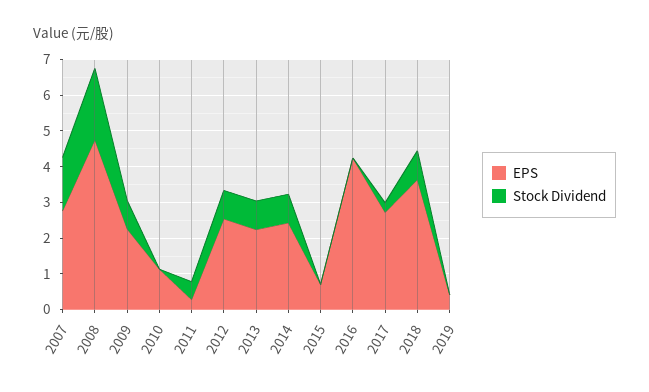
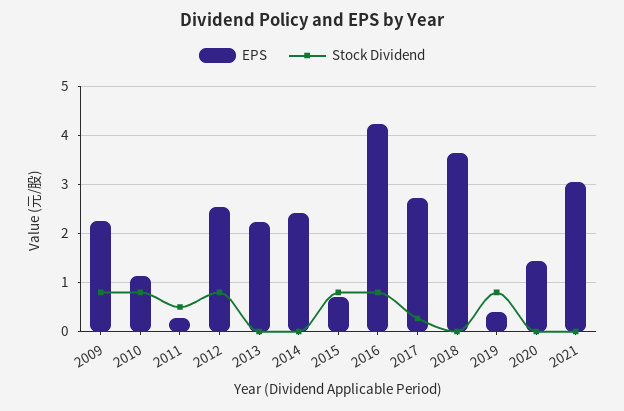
EPS, 2007: 2.75 -> none
Stock Dividend, 2007: 1.5 -> none
EPS, 2008: 4.75 -> none
Stock Dividend, 2008: 2 -> none
Stock Dividend, 2010: 0 -> 0.8
Stock Dividend, 2013: 0.75 -> 0
Stock Dividend, 2014: 0.75 -> 0
Stock Dividend, 2015: 0 -> 0.8
Stock Dividend, 2016: 0 -> 0.8
Stock Dividend, 2018: 0.75 -> 0
Stock Dividend, 2019: 0 -> 0.8
EPS, 2020: none -> 1.4
Stock Dividend, 2020: none -> 0
EPS, 2021: none -> 3
Stock Dividend, 2021: none -> 0

